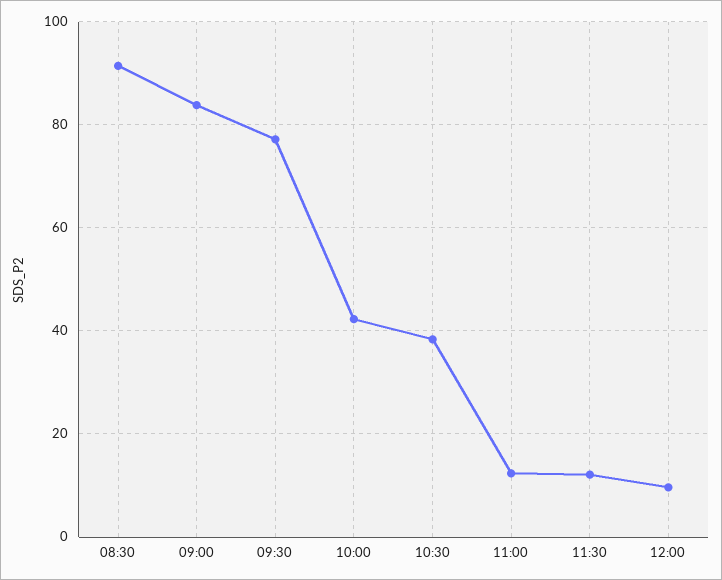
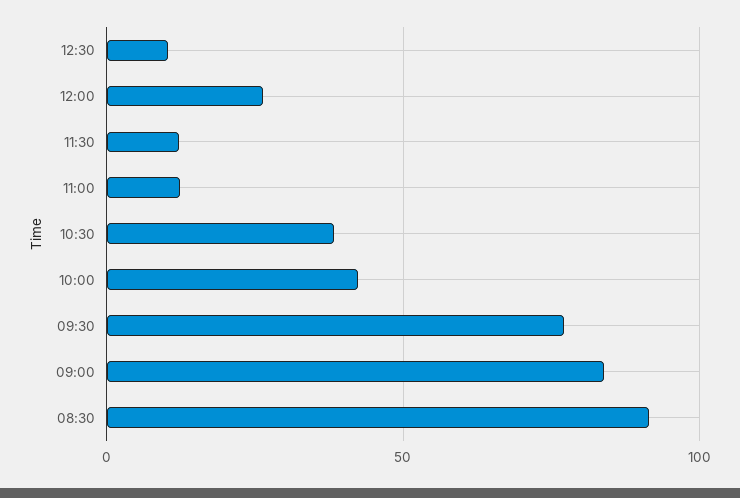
12:00: 10 -> 25
12:30: none -> 10

